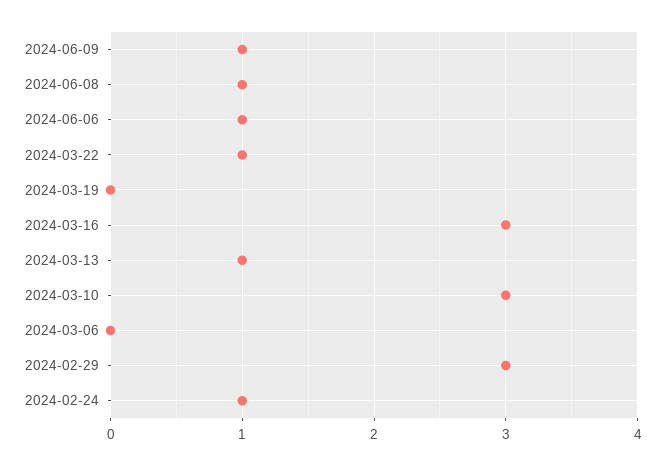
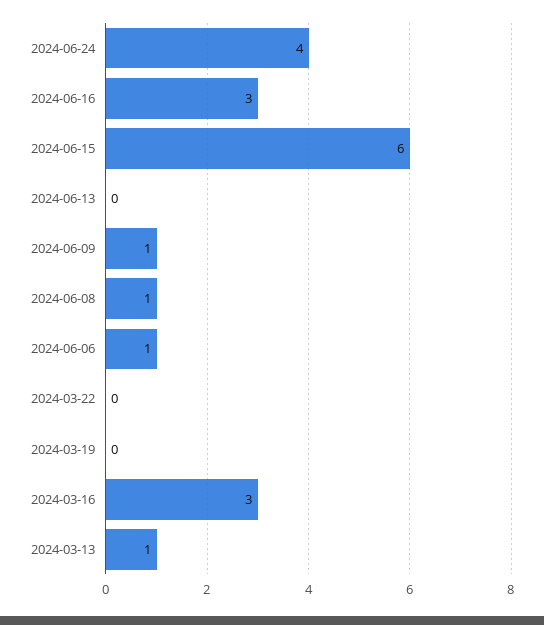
2024-03-22: 1 -> 0
2024-03-10: 3 -> none
2024-03-06: 0 -> none
2024-02-29: 3 -> none
2024-02-24: 1 -> none
2024-06-24: none -> 4
2024-06-16: none -> 3
2024-06-15: none -> 6
2024-06-13: none -> 0

